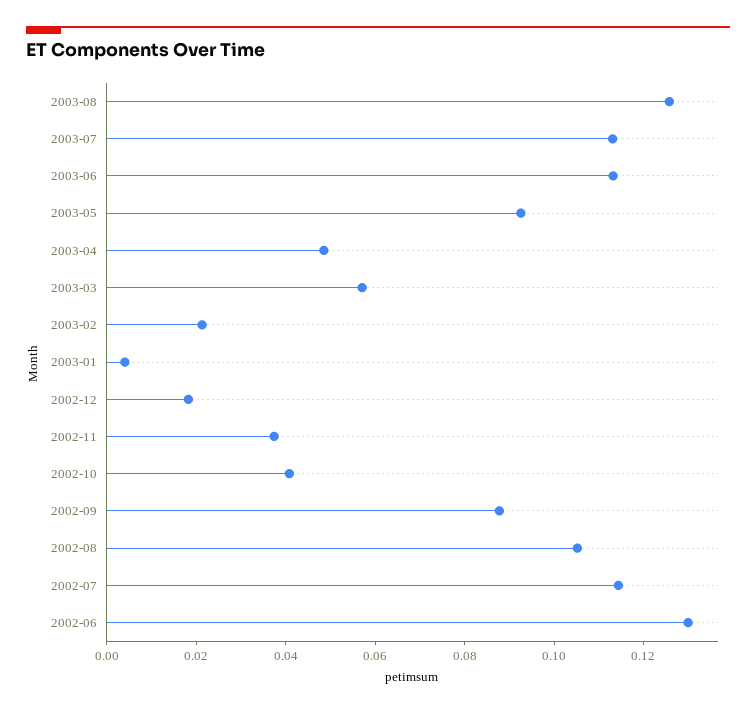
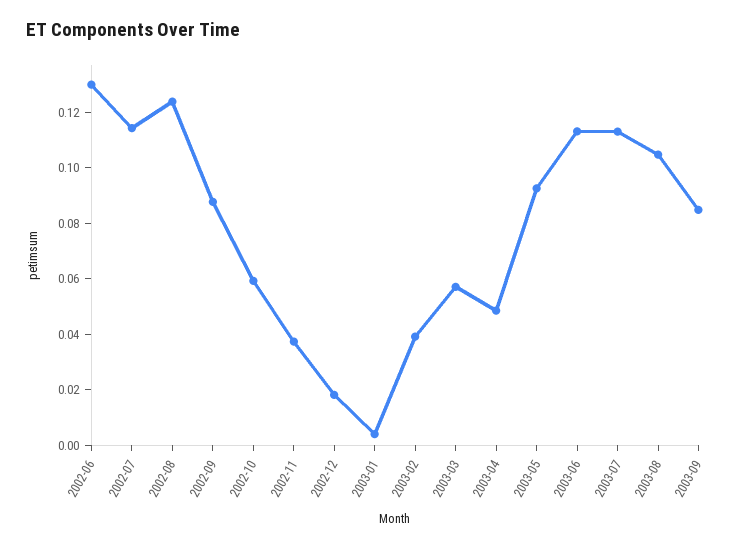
2003-08: 0.125 -> 0.105
2003-02: 0.02 -> 0.04
2002-10: 0.04 -> 0.06
2002-08: 0.105 -> 0.125
2003-09: none -> 0.085

